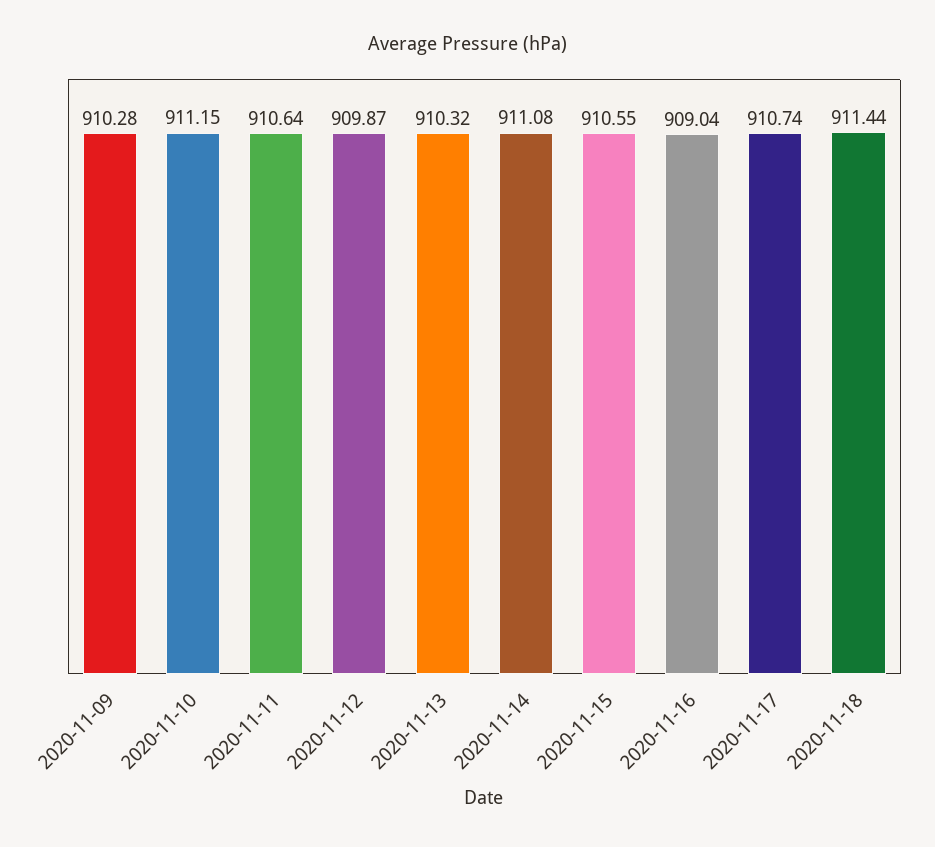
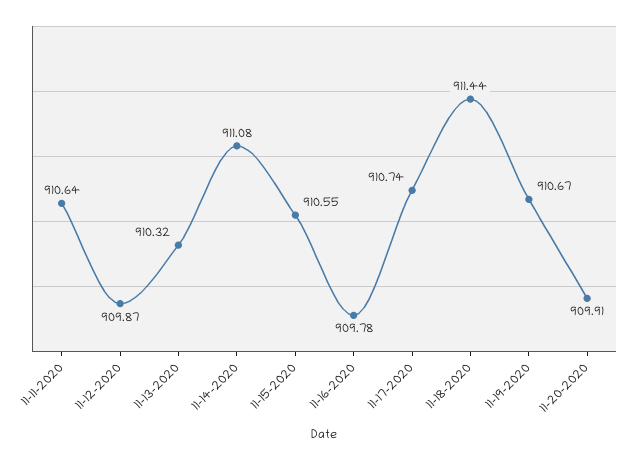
2020-11-09: 910.28 -> none
2020-11-10: 911.15 -> none
2020-11-16: 909.04 -> 909.78
11-19-2020: none -> 910.67
11-20-2020: none -> 909.91

